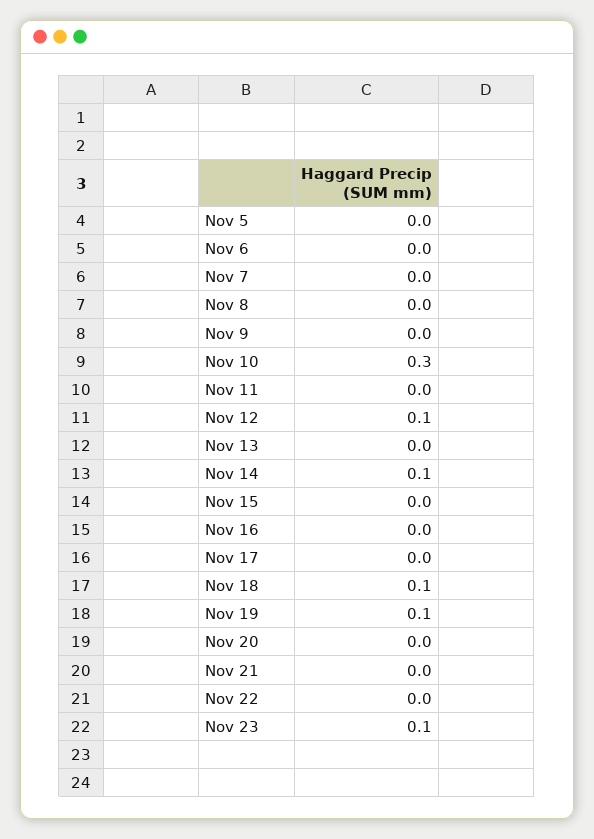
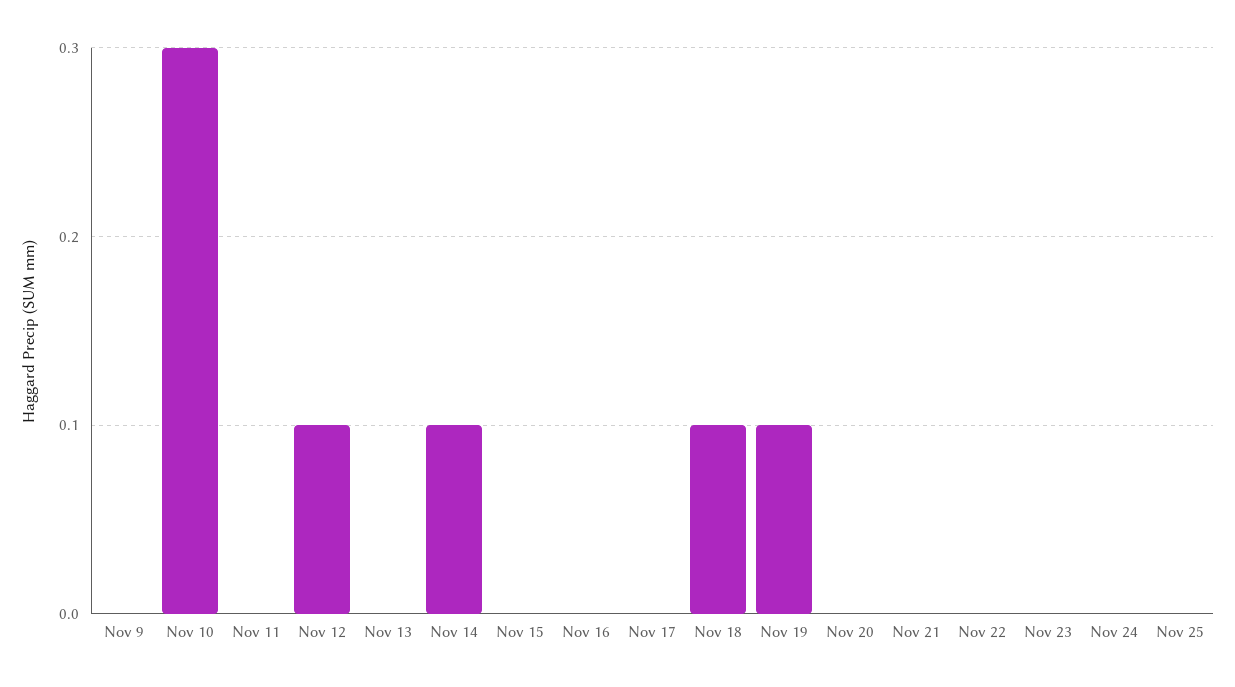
Nov 5: 0 -> none
Nov 6: 0 -> none
Nov 7: 0 -> none
Nov 8: 0 -> none
Nov 23: 0.1 -> 0
Nov 24: none -> 0
Nov 25: none -> 0

